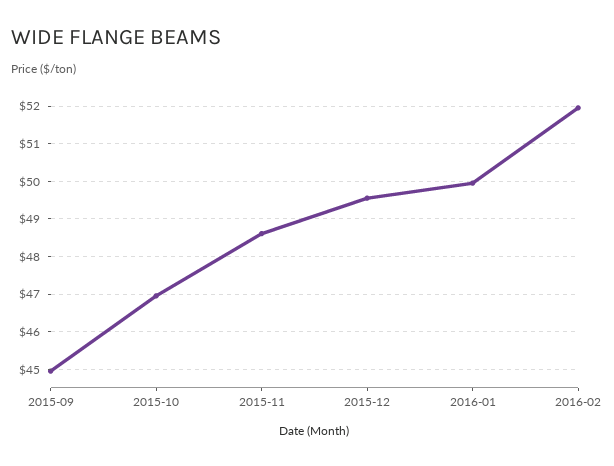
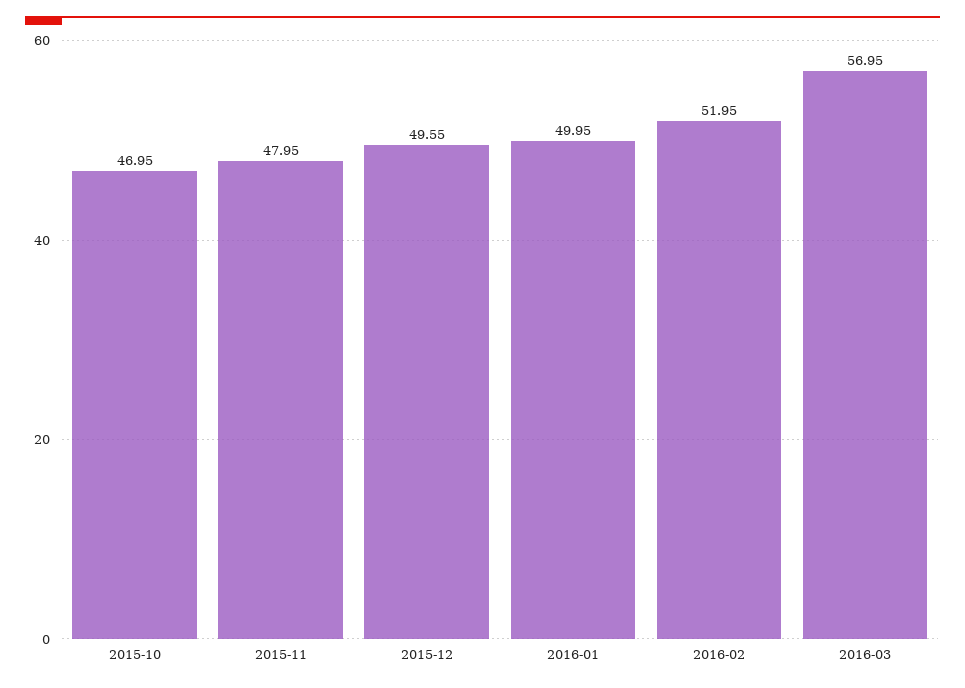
2015-09: 45 -> none
2015-11: 48.6 -> 47.95
2016-03: none -> 56.95

